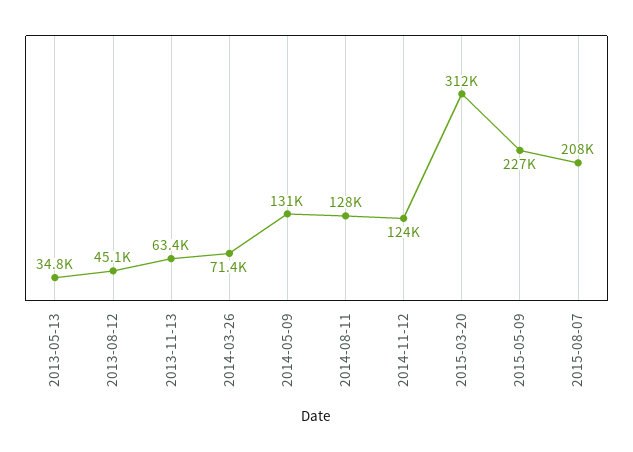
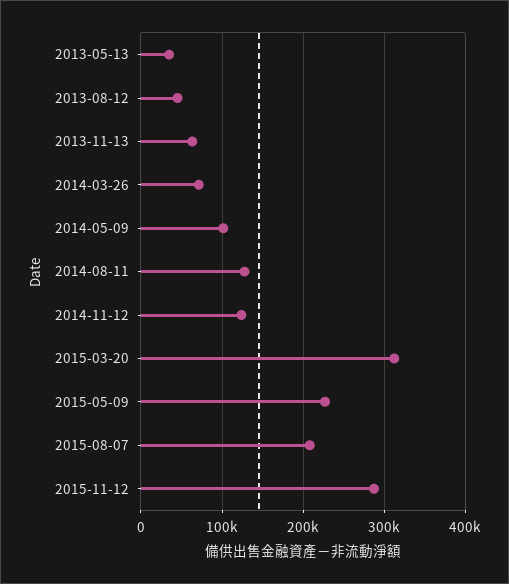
2014-05-09: 131000 -> 100000
2015-11-12: none -> 290000

